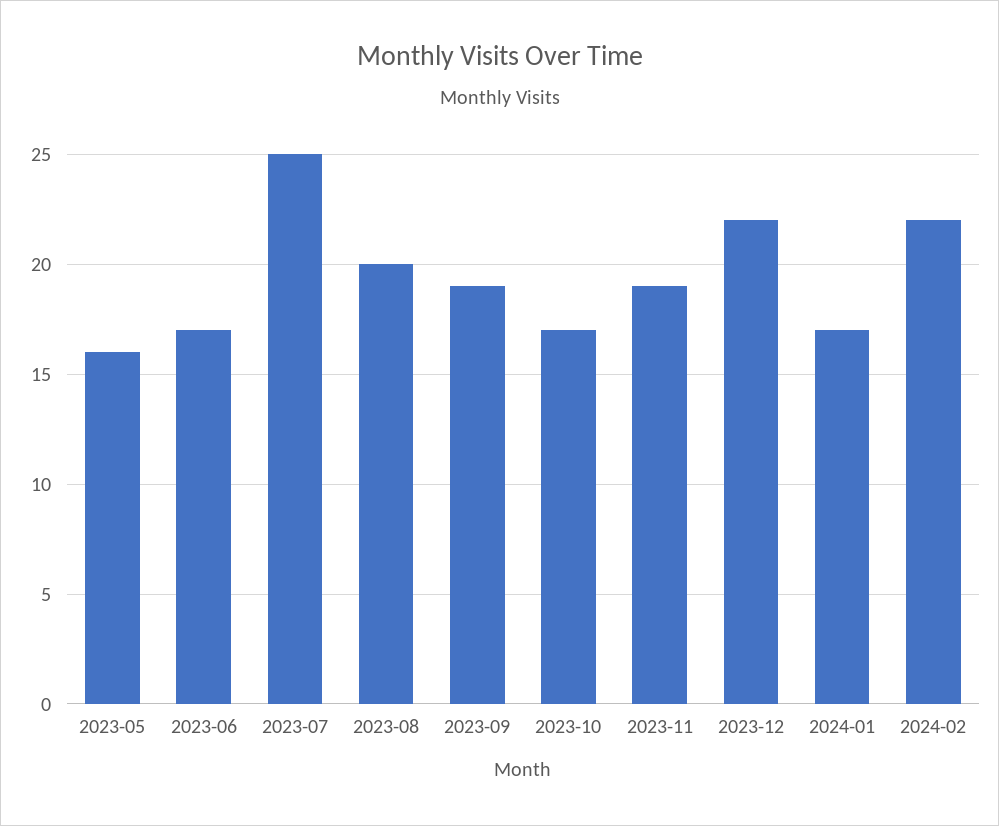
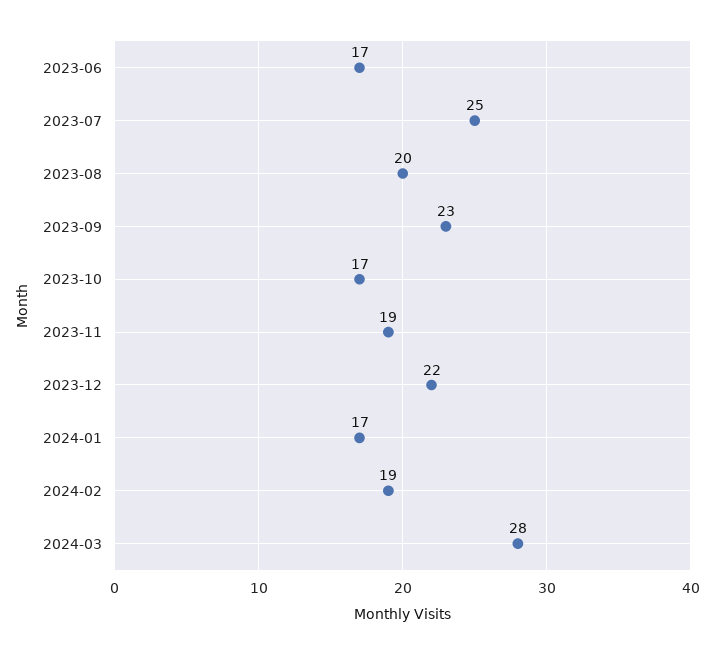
2023-05: 16 -> none
2023-09: 19 -> 23
2024-02: 22 -> 19
2024-03: none -> 28

